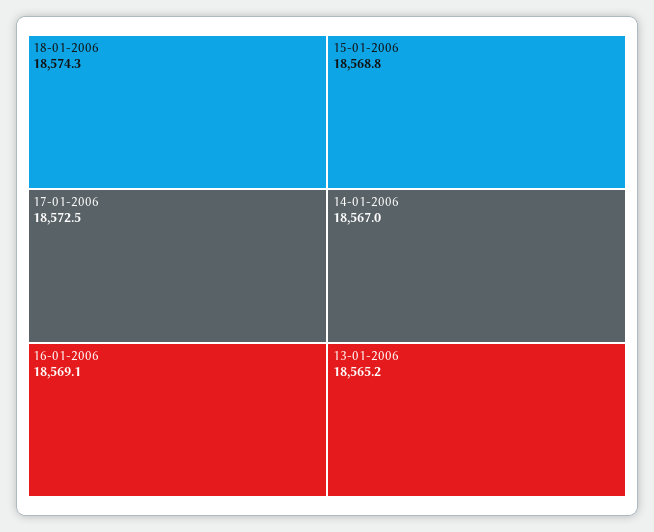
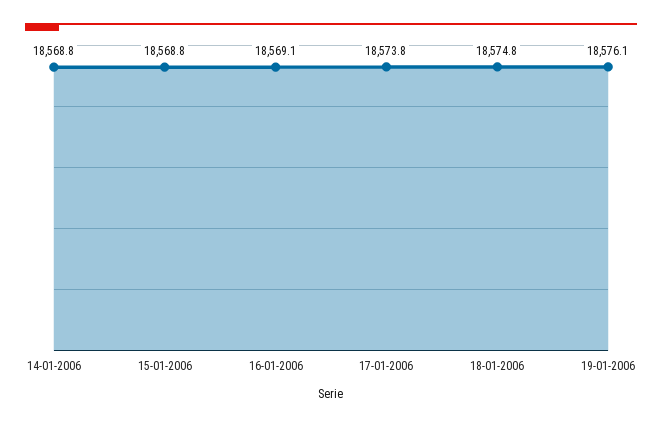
18-01-2006: 18574.3 -> 18574.8
17-01-2006: 18572.5 -> 18573.8
14-01-2006: 18567 -> 18568.8
13-01-2006: 18565.2 -> none
19-01-2006: none -> 18576.1

